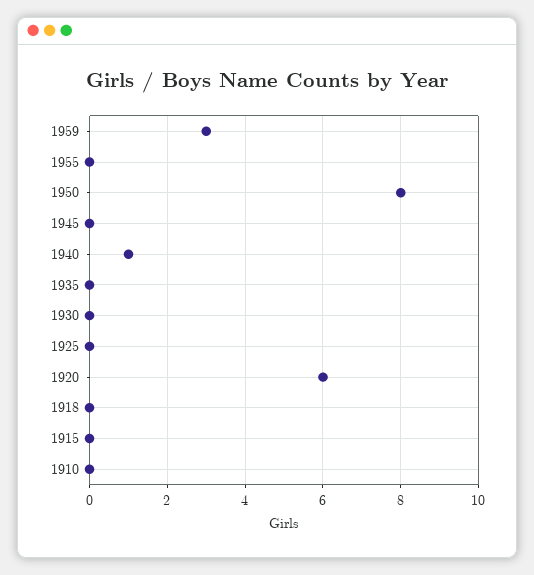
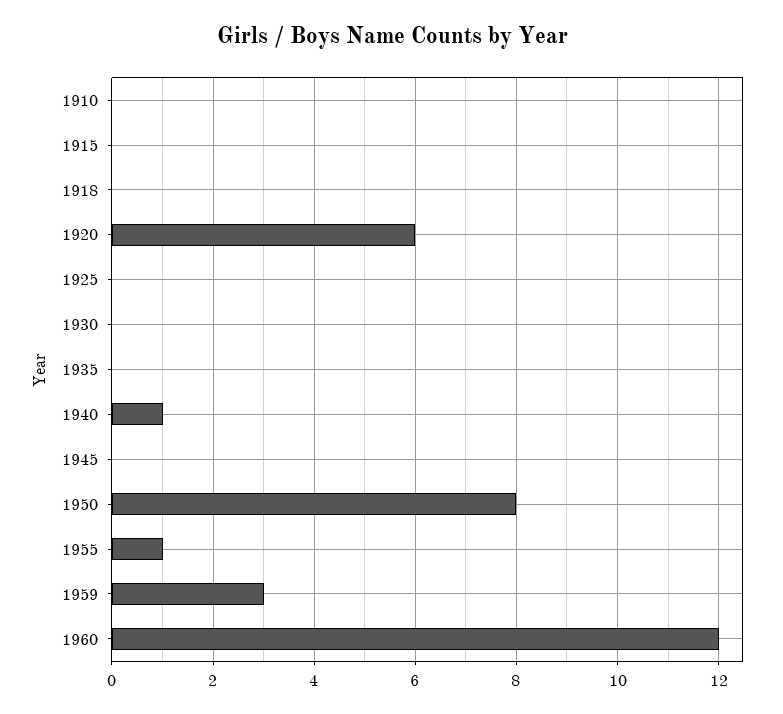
1955: 0 -> 1
1960: none -> 12

